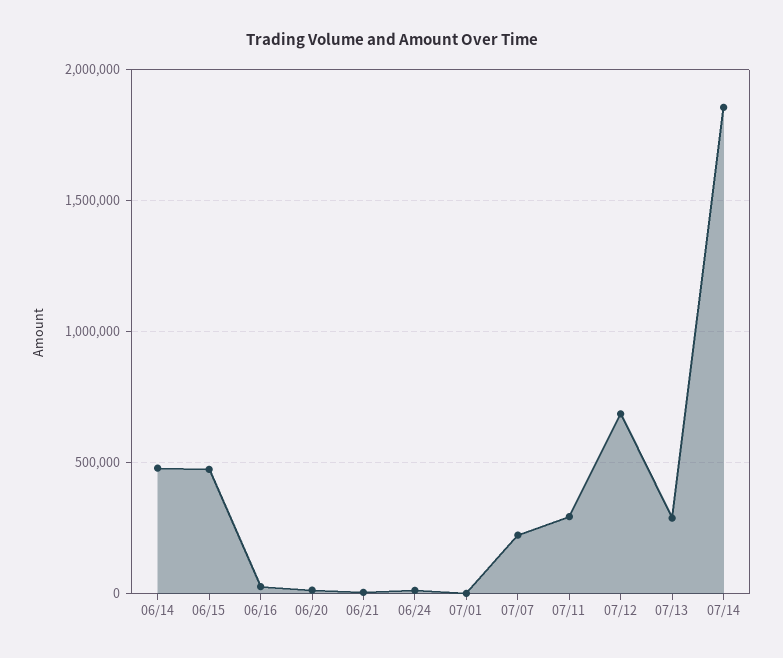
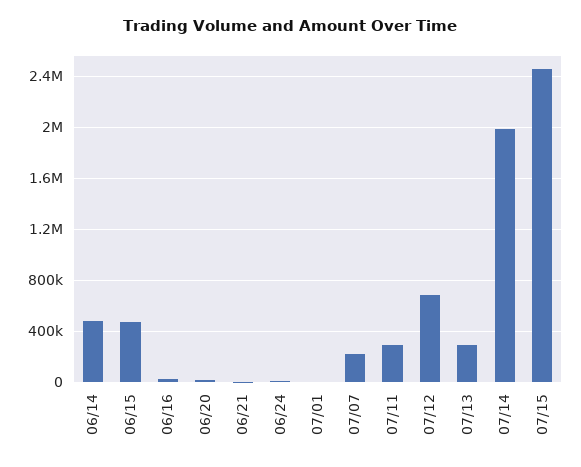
07/14: 1850000 -> 2000000
07/15: none -> 2450000

